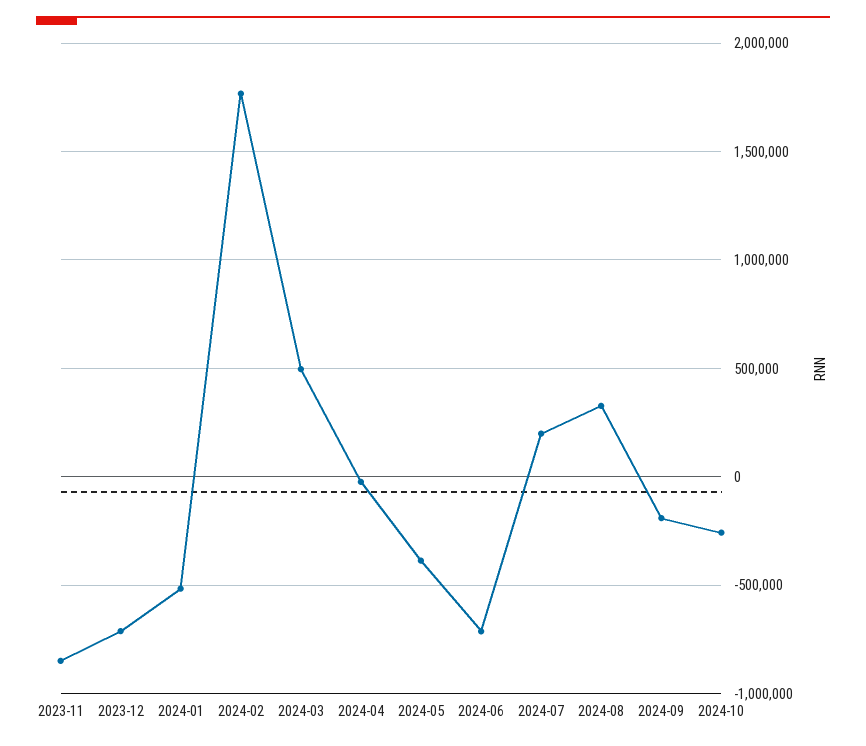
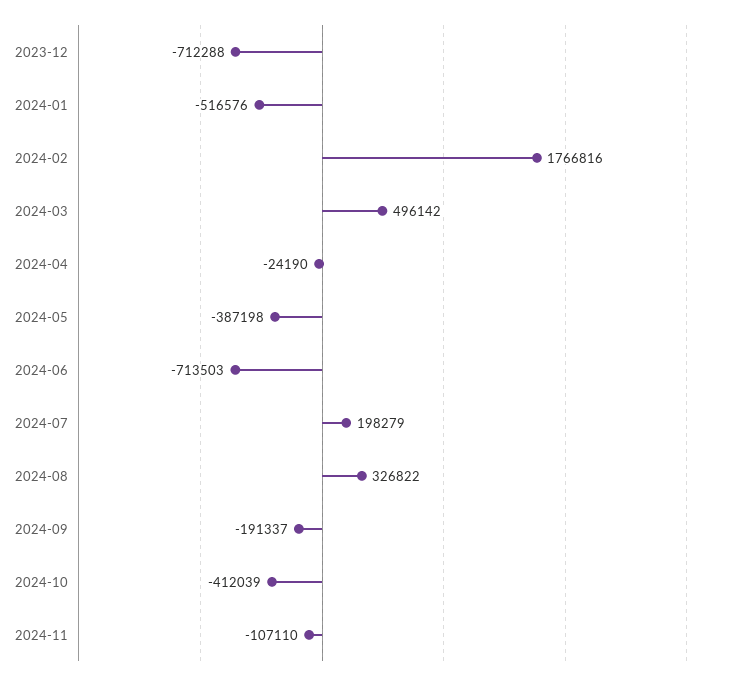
2023-11: -850000 -> none
2024-10: -250000 -> -412039
2024-11: none -> -107110

